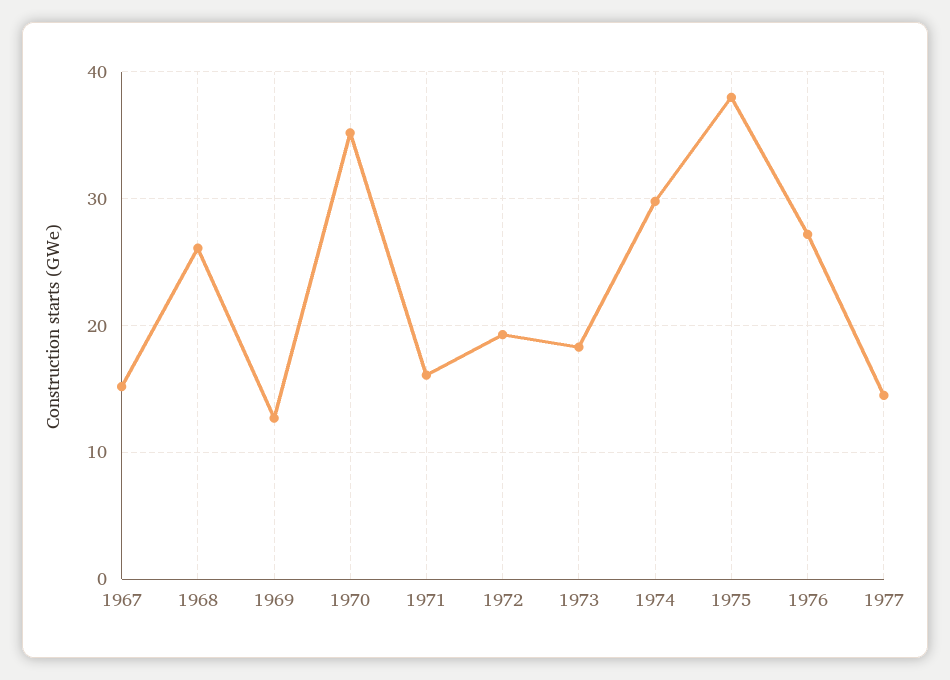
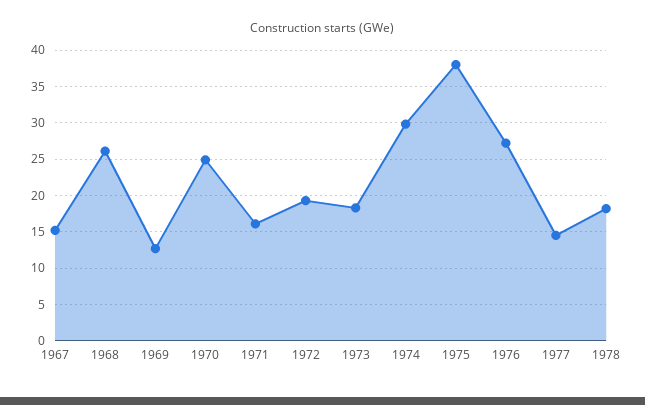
1970: 35 -> 25
1978: none -> 18

